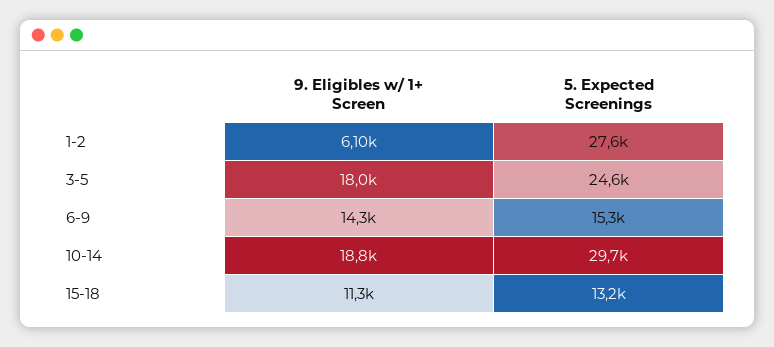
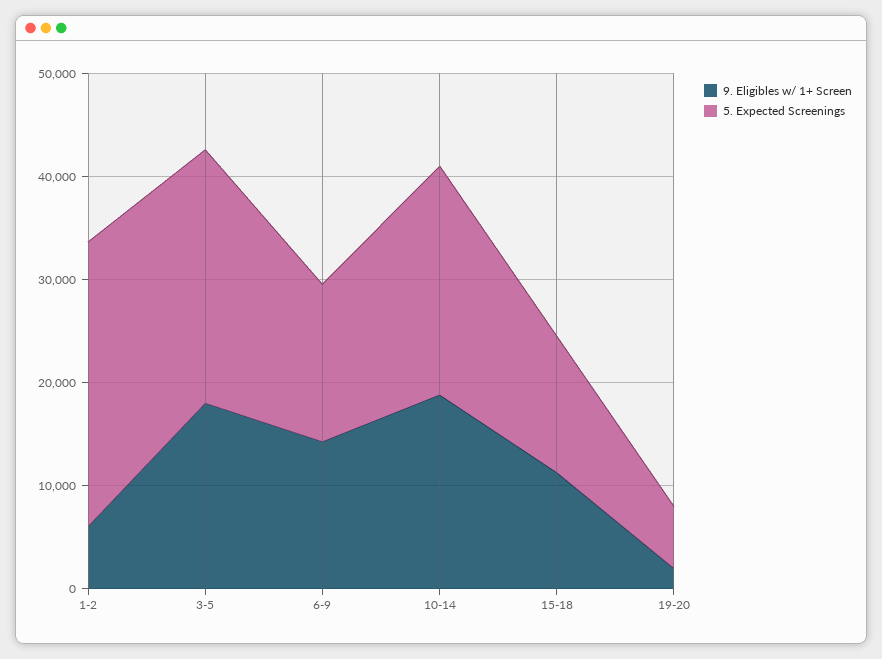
5. Expected Screenings, 10-14: 29700 -> 22000
9. Eligibles w/ 1+ Screen, 19-20: none -> 2000
5. Expected Screenings, 19-20: none -> 6000

